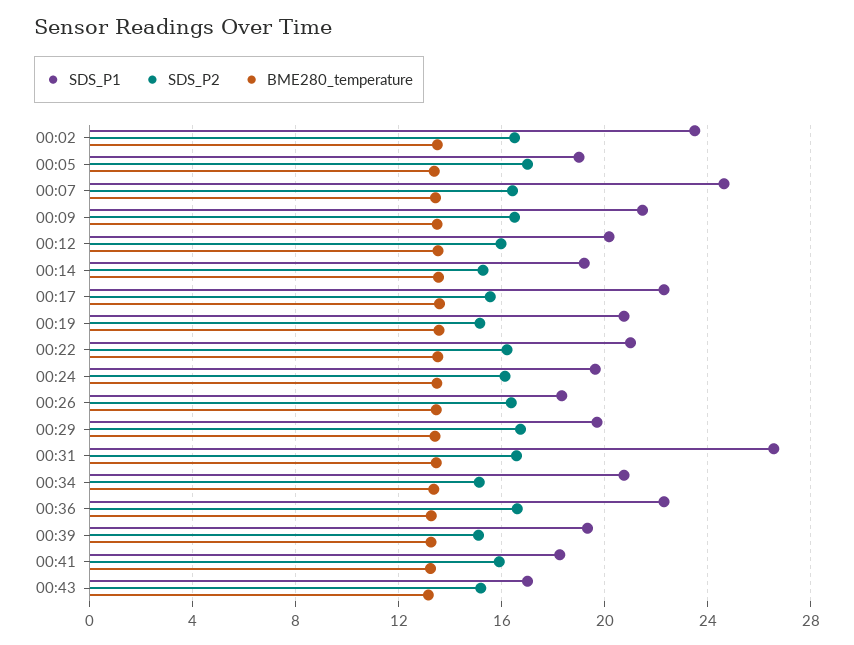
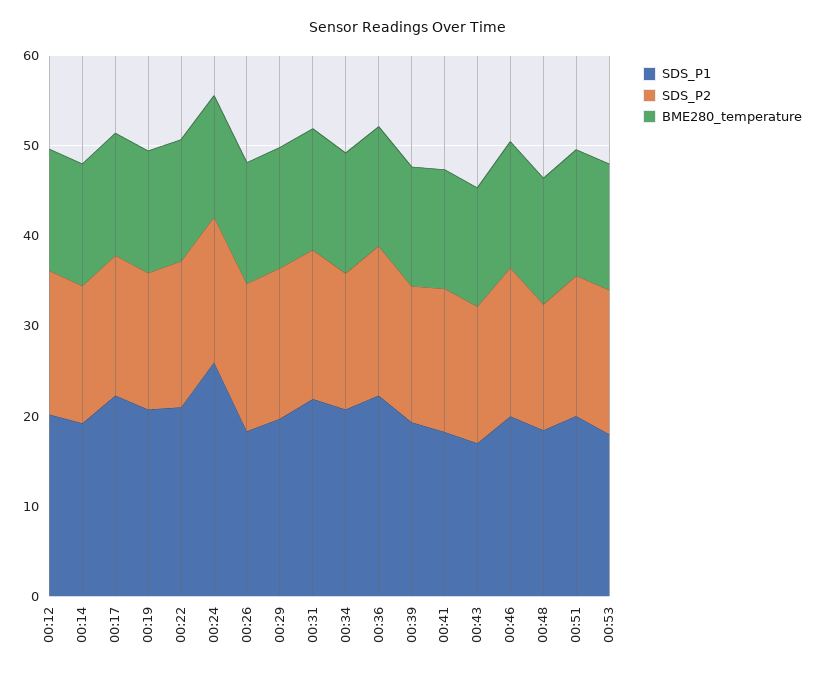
SDS_P1, 00:02: 23.5 -> none
SDS_P2, 00:02: 16.5 -> none
BME280_temperature, 00:02: 13.5 -> none
SDS_P1, 00:05: 19 -> none
SDS_P2, 00:05: 17 -> none
BME280_temperature, 00:05: 13.5 -> none
SDS_P1, 00:07: 24.5 -> none
SDS_P2, 00:07: 16.5 -> none
BME280_temperature, 00:07: 13.5 -> none
SDS_P1, 00:09: 21.5 -> none
SDS_P2, 00:09: 16.5 -> none
BME280_temperature, 00:09: 13.5 -> none
SDS_P1, 00:24: 19.5 -> 26
SDS_P1, 00:31: 26.5 -> 22
SDS_P1, 00:46: none -> 20
SDS_P2, 00:46: none -> 16
BME280_temperature, 00:46: none -> 14
SDS_P1, 00:48: none -> 18
SDS_P2, 00:48: none -> 14
BME280_temperature, 00:48: none -> 14
SDS_P1, 00:51: none -> 20
SDS_P2, 00:51: none -> 16
BME280_temperature, 00:51: none -> 14
SDS_P1, 00:53: none -> 18
SDS_P2, 00:53: none -> 16
BME280_temperature, 00:53: none -> 14

